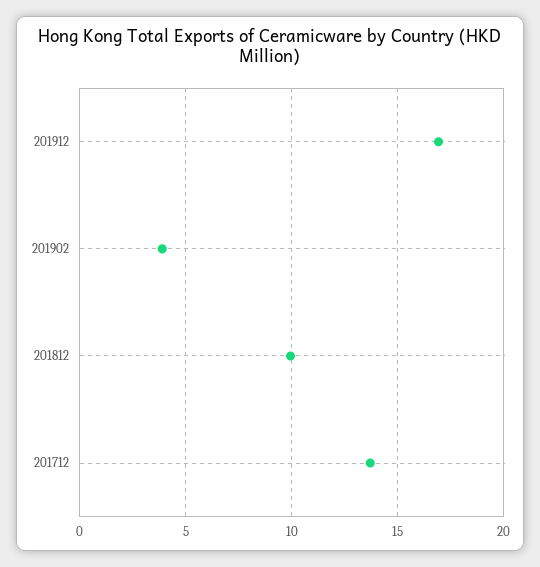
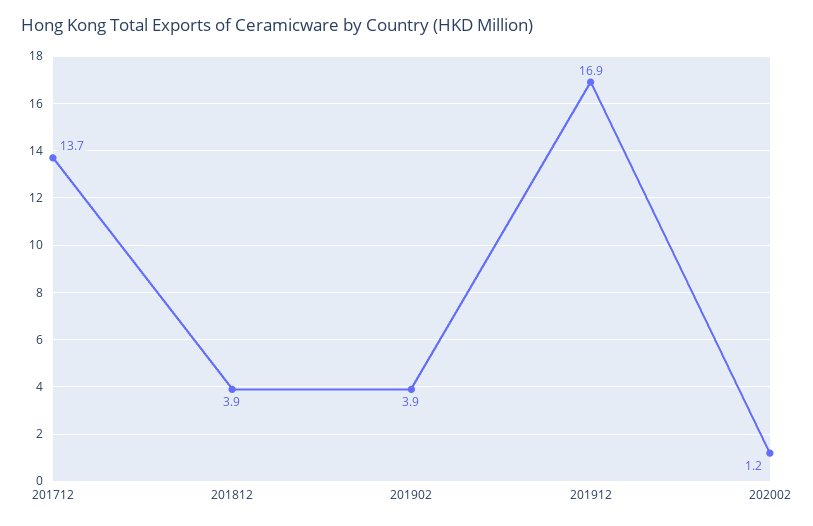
201812: 10 -> 3.9
202002: none -> 1.2

